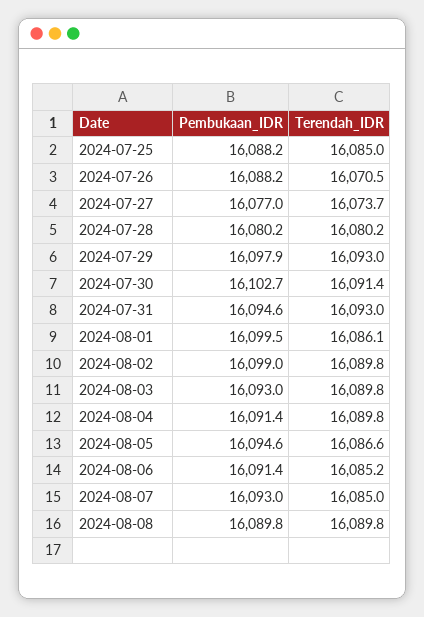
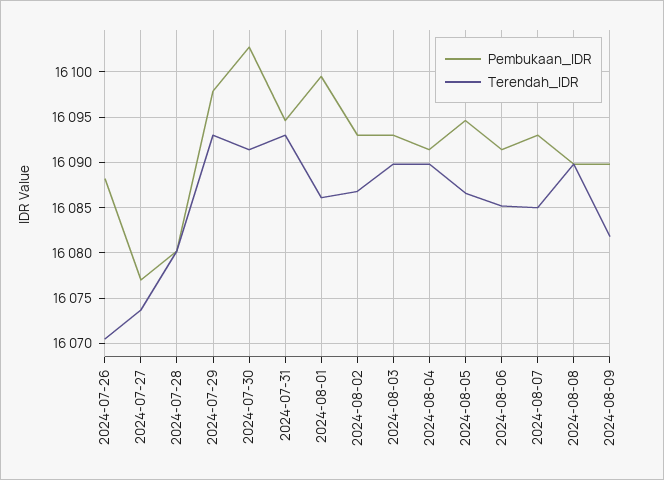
Pembukaan_IDR, 2024-07-25: 16088.2 -> none
Terendah_IDR, 2024-07-25: 16085 -> none
Pembukaan_IDR, 2024-08-02: 16099 -> 16093
Terendah_IDR, 2024-08-02: 16089.8 -> 16087
Pembukaan_IDR, 2024-08-09: none -> 16090
Terendah_IDR, 2024-08-09: none -> 16082

